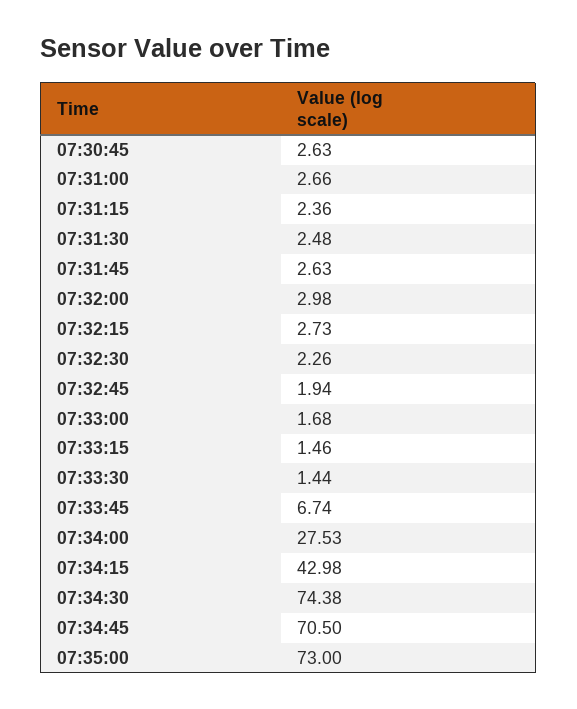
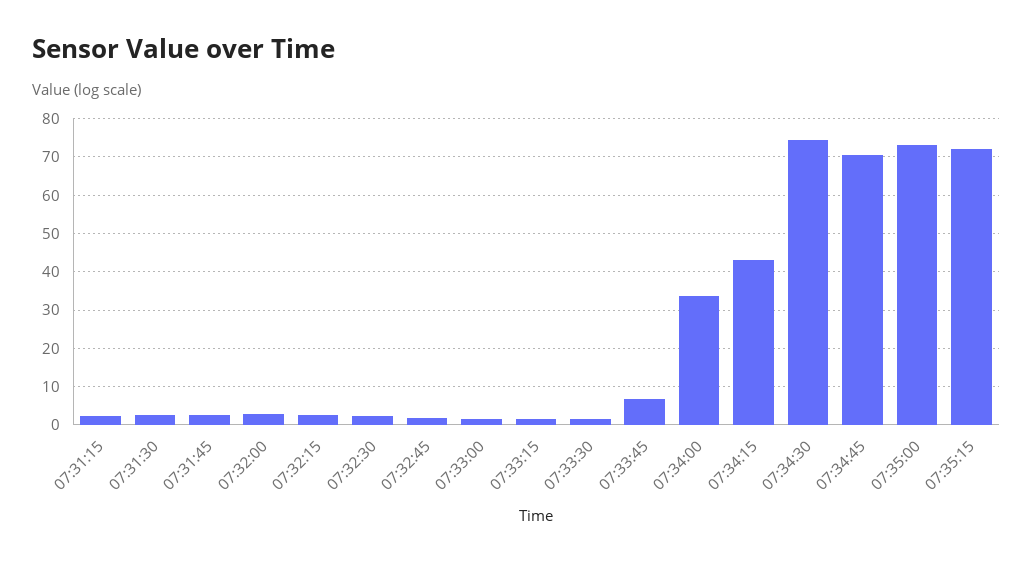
07:30:45: 2.63 -> none
07:31:00: 2.66 -> none
07:34:00: 27.53 -> 34
07:35:15: none -> 72

